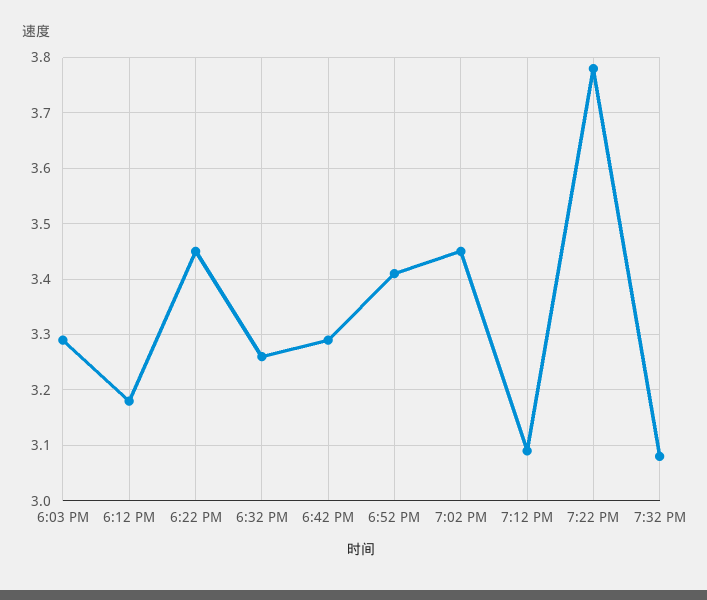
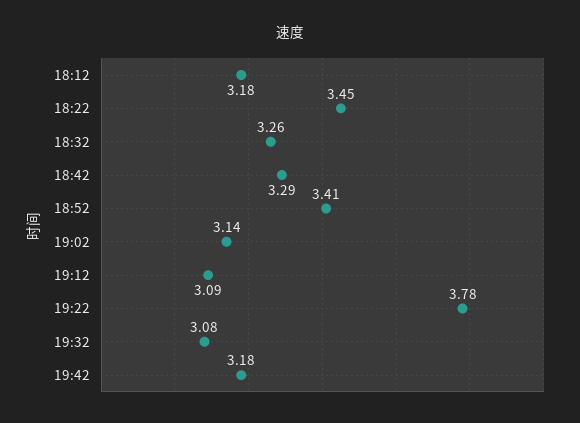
6:03 PM: 3.3 -> none
7:02 PM: 3.45 -> 3.14
19:42: none -> 3.18

